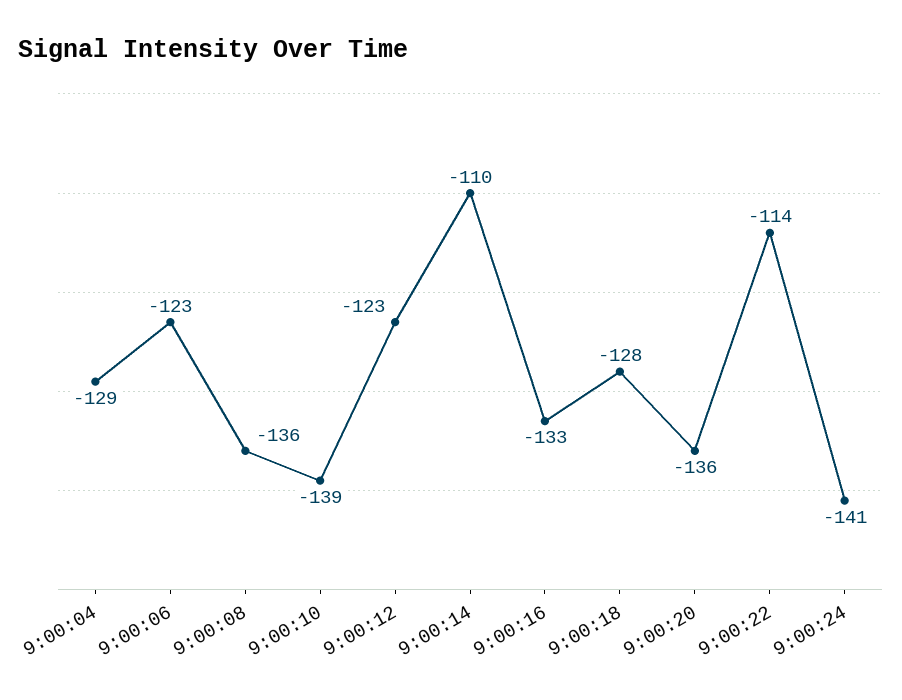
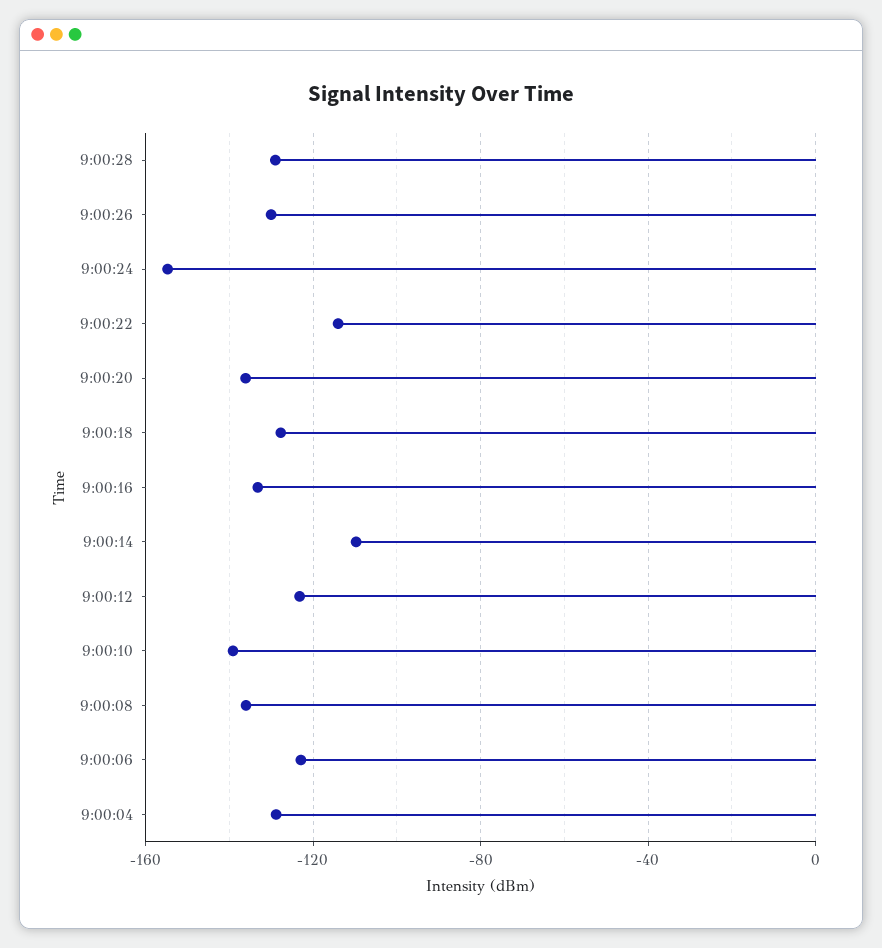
9:00:24: -141 -> -155
9:00:28: none -> -130
9:00:26: none -> -130

